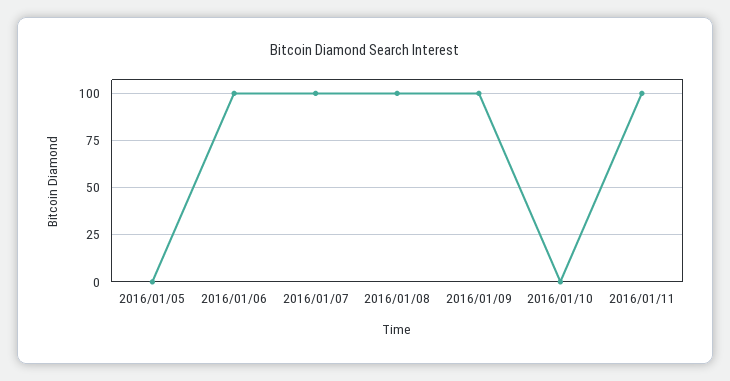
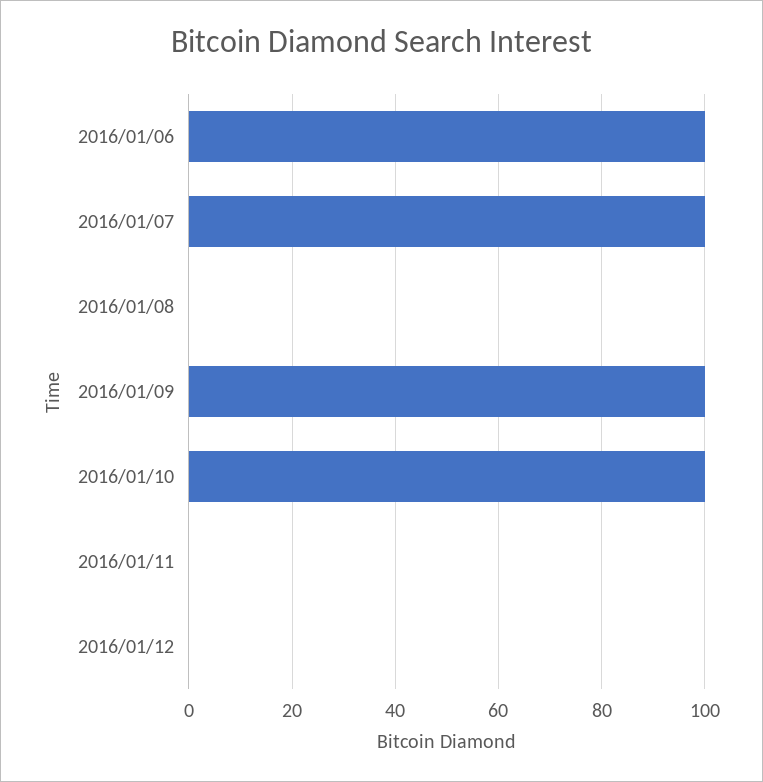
2016/01/05: 0 -> none
2016/01/08: 100 -> 0
2016/01/10: 0 -> 100
2016/01/11: 100 -> 0
2016/01/12: none -> 0

